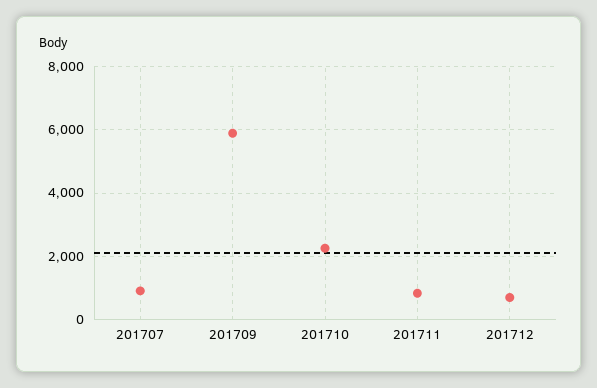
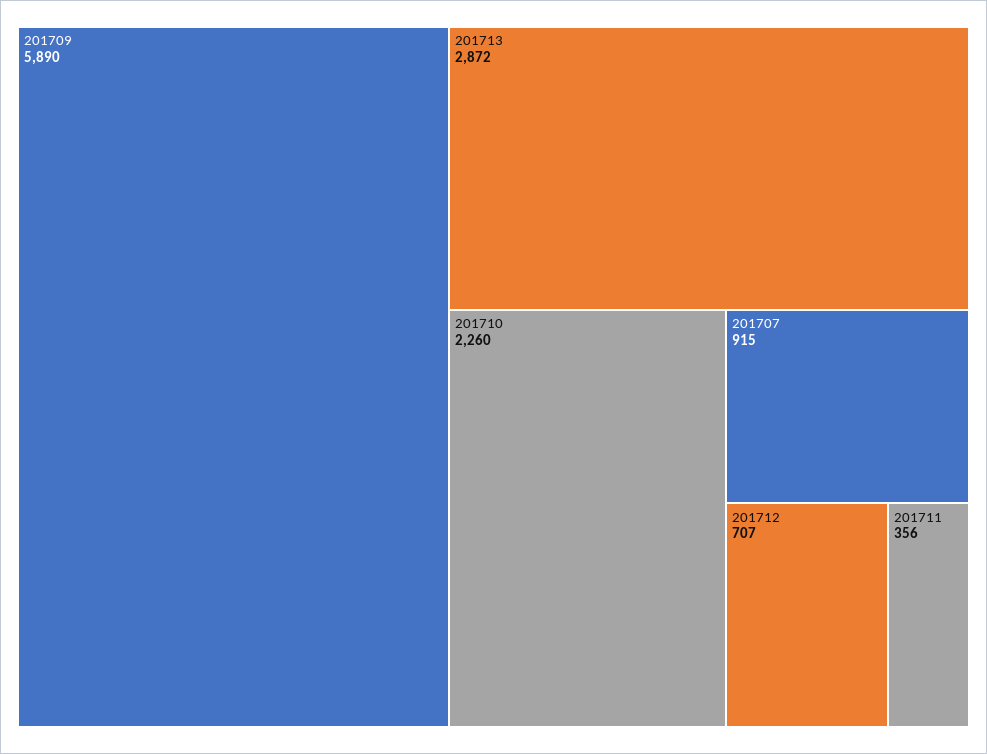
201711: 800 -> 356
201713: none -> 2872

